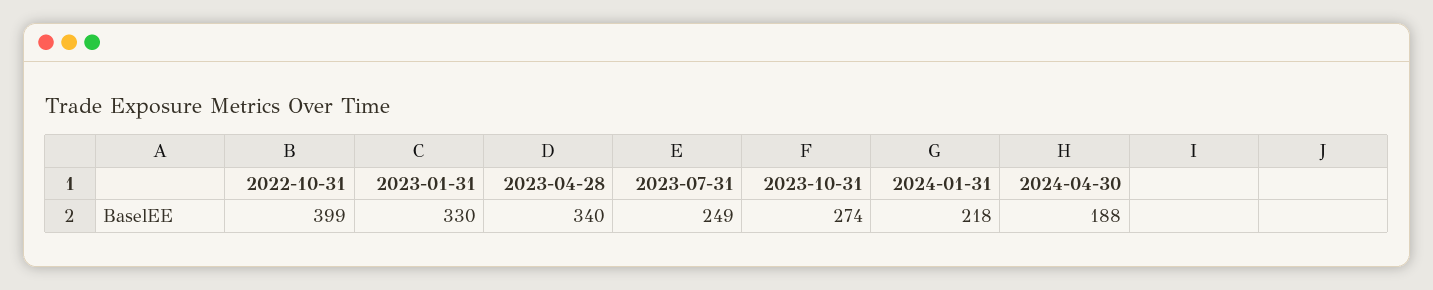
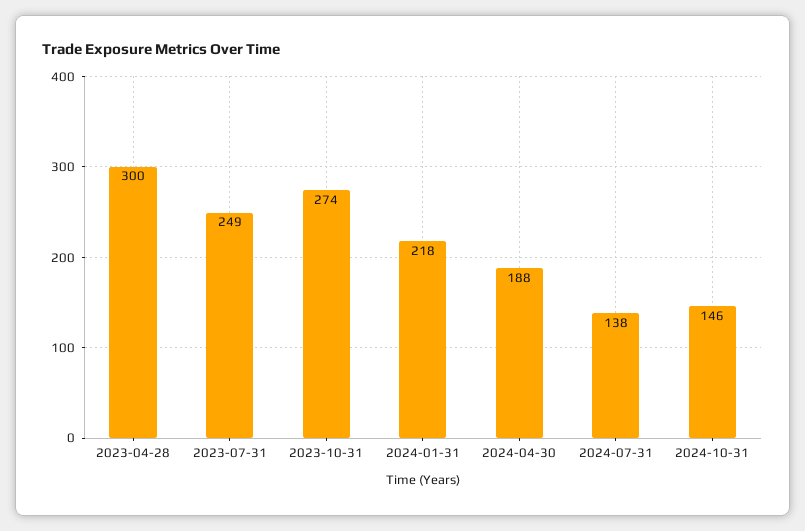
2022-10-31: 399 -> none
2023-01-31: 330 -> none
2023-04-28: 340 -> 300
2024-07-31: none -> 138
2024-10-31: none -> 146

